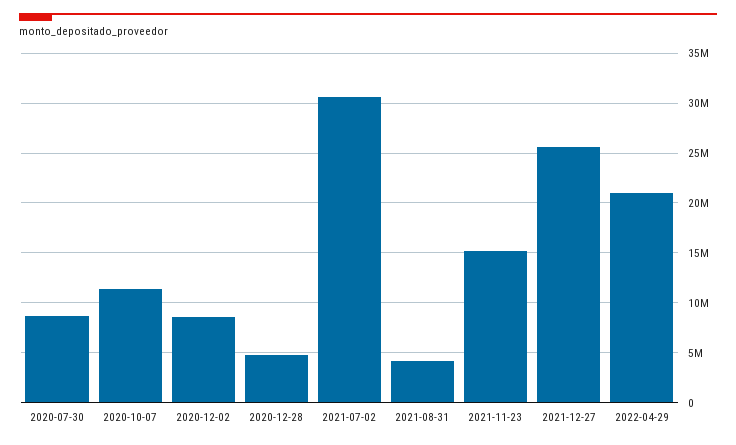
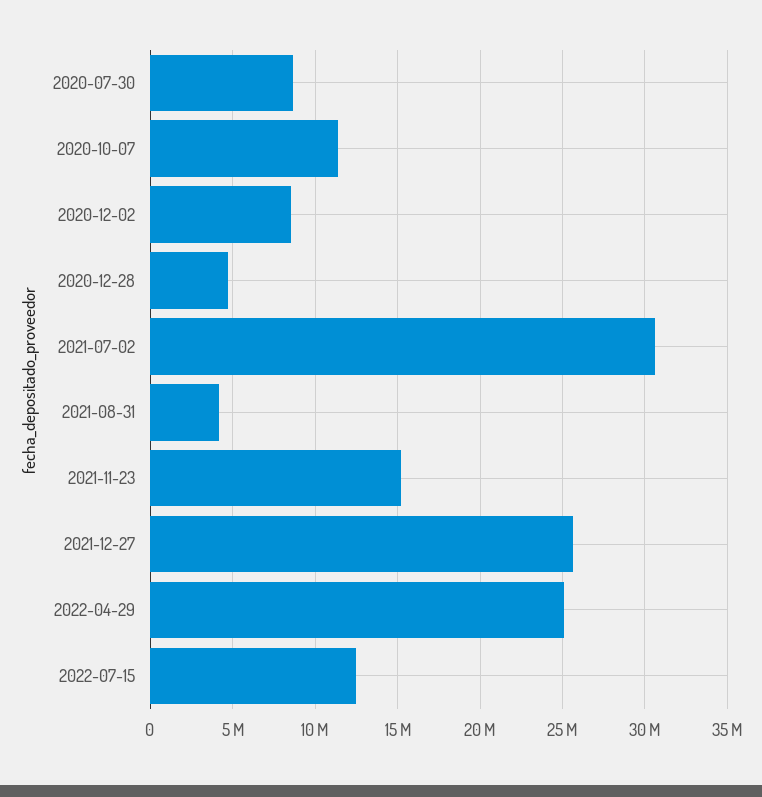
2022-04-29: 21000000 -> 25000000
2022-07-15: none -> 12500000

